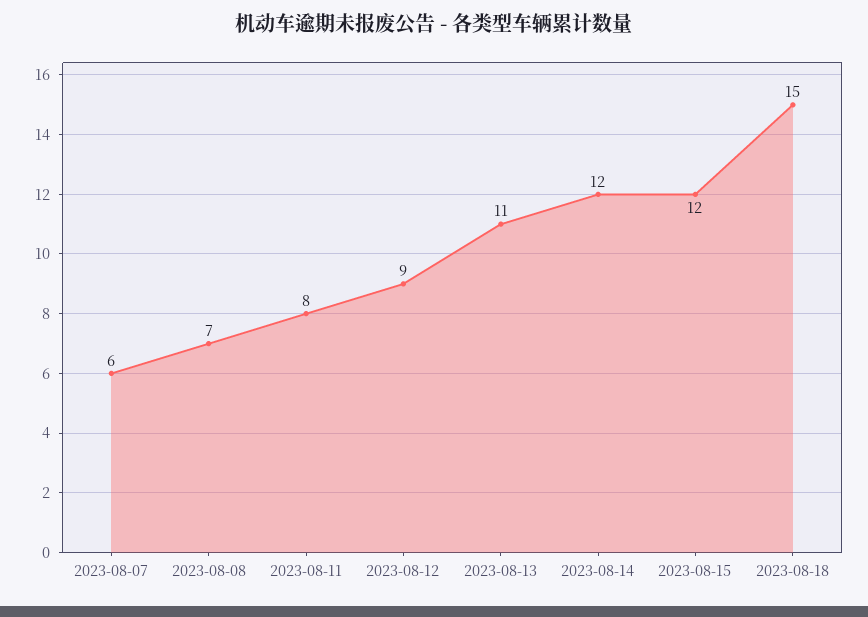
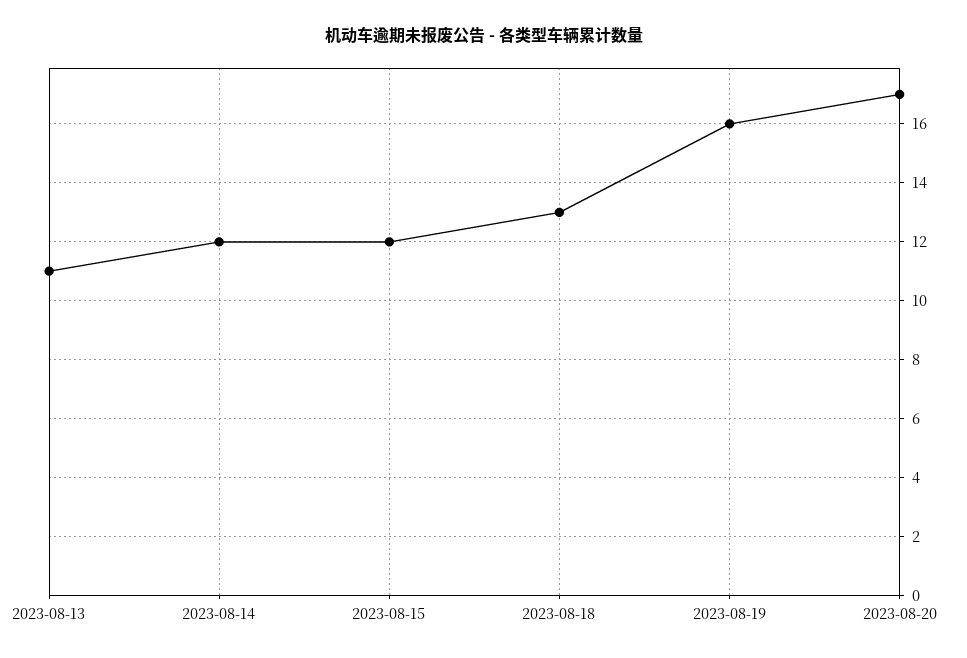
2023-08-07: 6 -> none
2023-08-08: 7 -> none
2023-08-11: 8 -> none
2023-08-12: 9 -> none
2023-08-18: 15 -> 13
2023-08-19: none -> 16
2023-08-20: none -> 17

